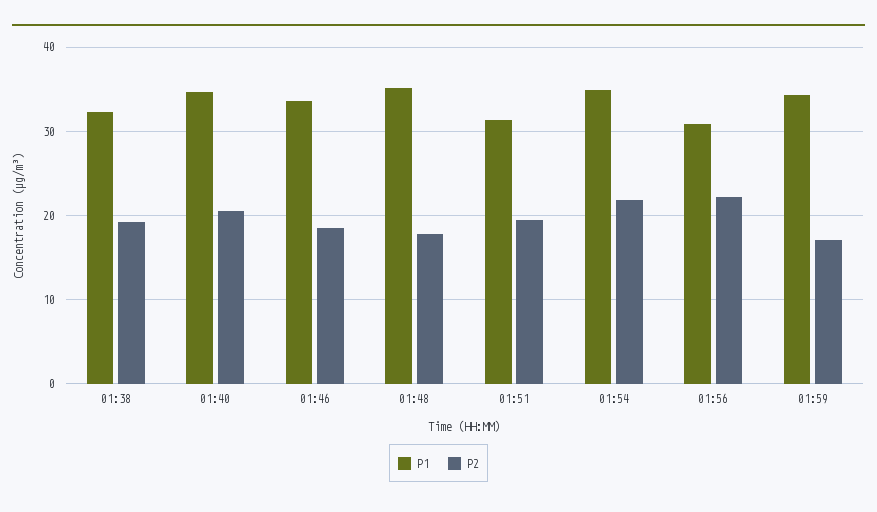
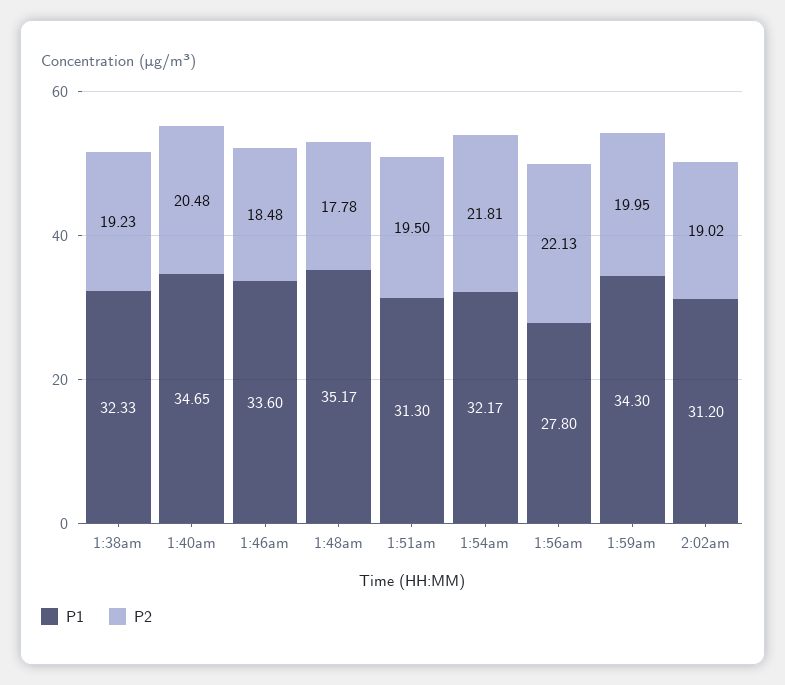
P1, 01:54: 35 -> 32.17
P1, 01:56: 31 -> 27.8
P2, 01:59: 17 -> 19.95
P1, 2:02am: none -> 31.2
P2, 2:02am: none -> 19.02

